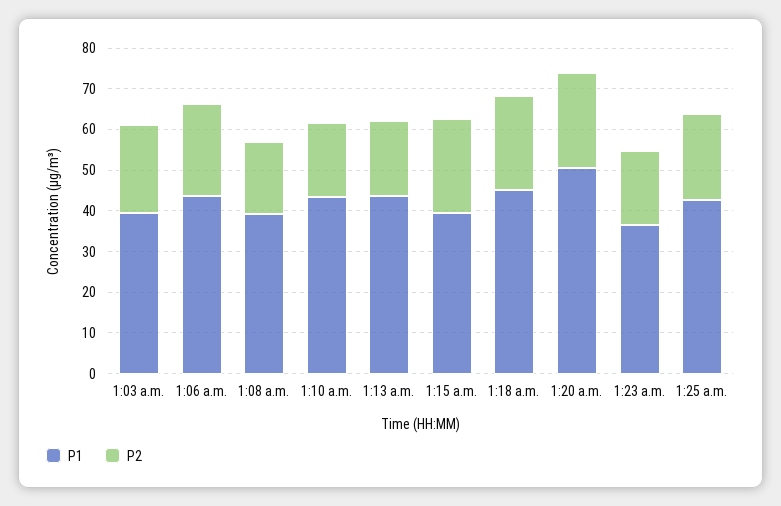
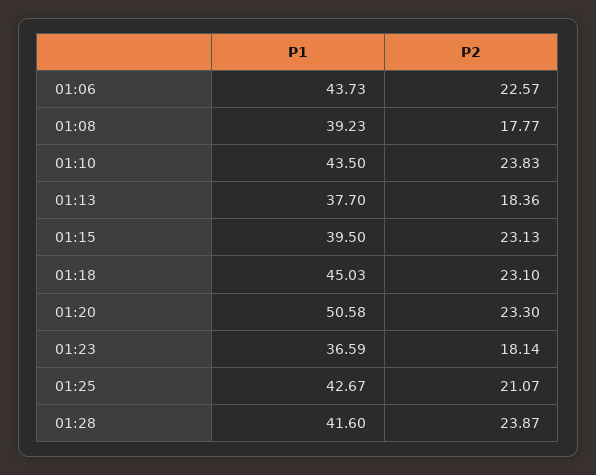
P1, 1:03 a.m.: 40 -> none
P2, 1:03 a.m.: 22 -> none
P2, 1:10 a.m.: 18 -> 23.83
P1, 1:13 a.m.: 44 -> 37.7
P1, 01:28: none -> 41.6
P2, 01:28: none -> 23.87

